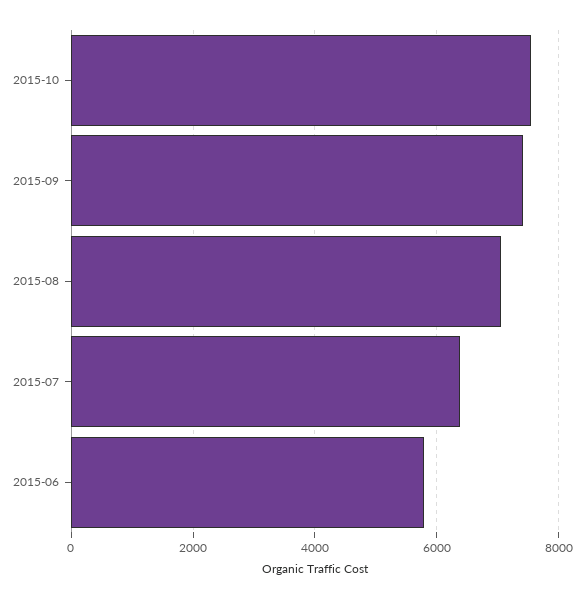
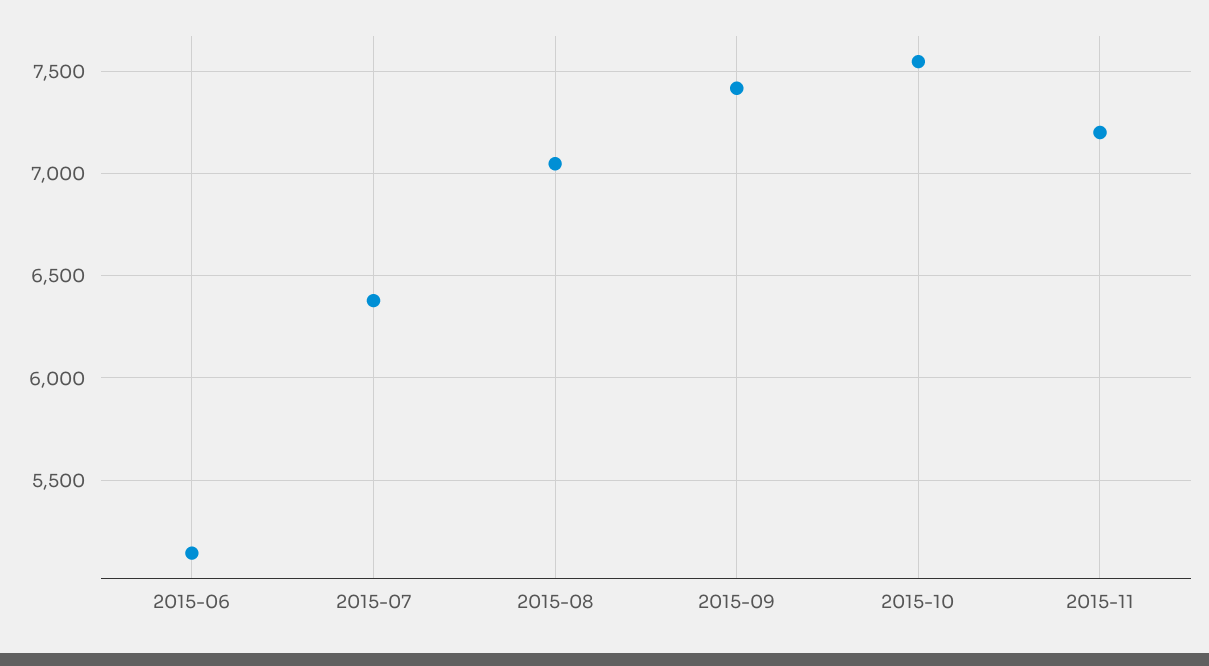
2015-06: 5800 -> 5150
2015-11: none -> 7200

